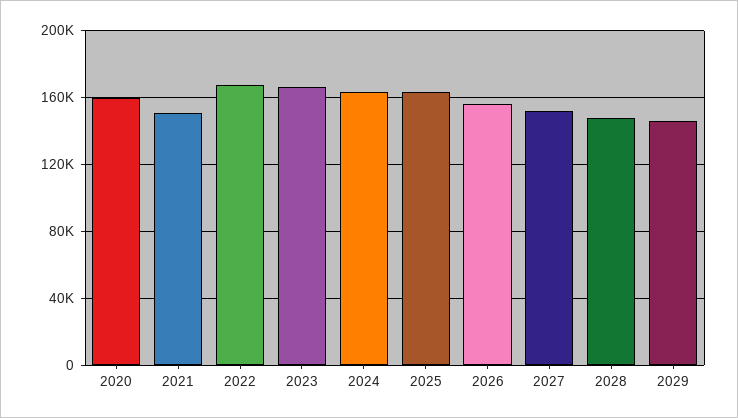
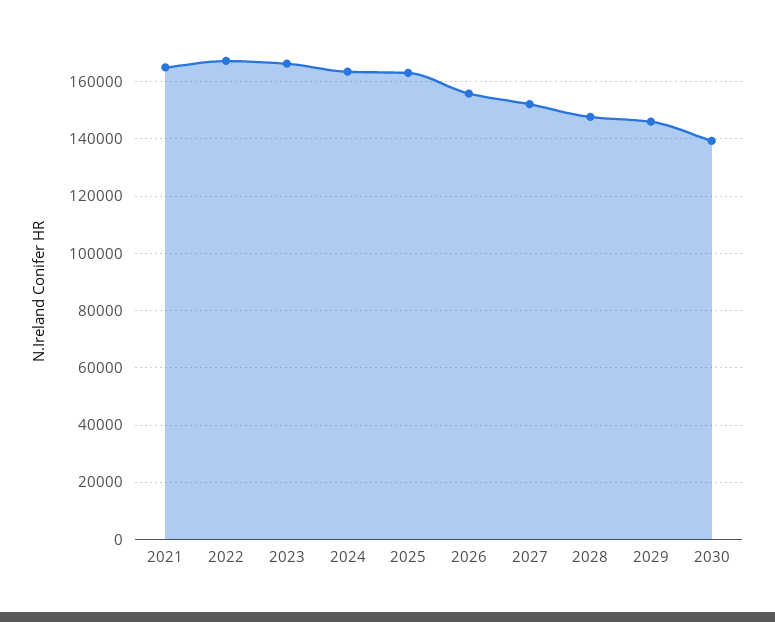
2020: 160000 -> none
2021: 150000 -> 165000
2030: none -> 140000

